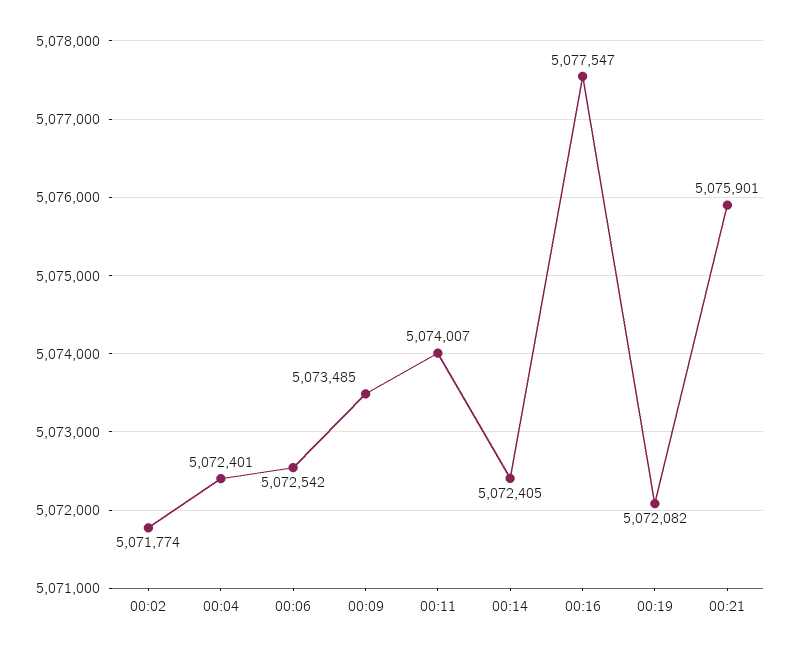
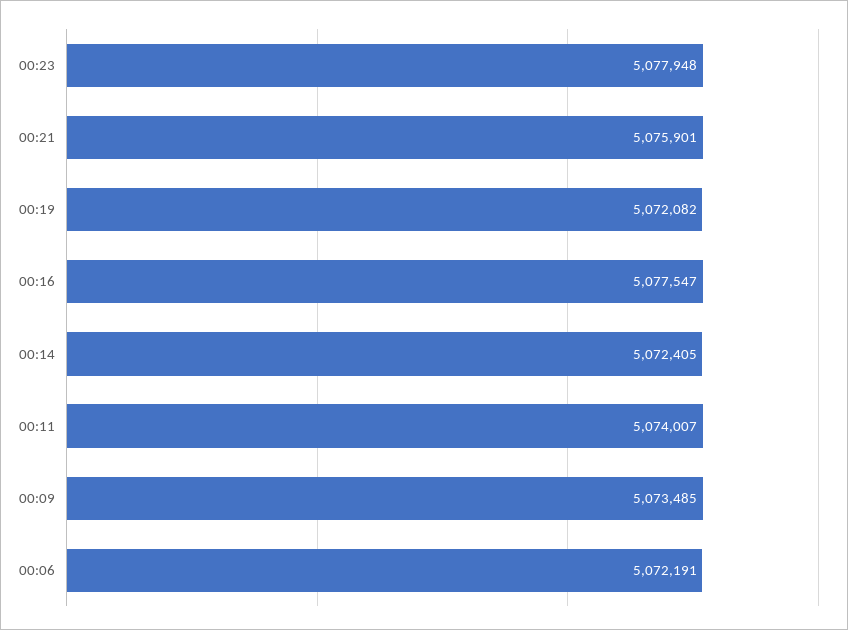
00:02: 5071774 -> none
00:04: 5072401 -> none
00:06: 5072542 -> 5072191
00:23: none -> 5077948

